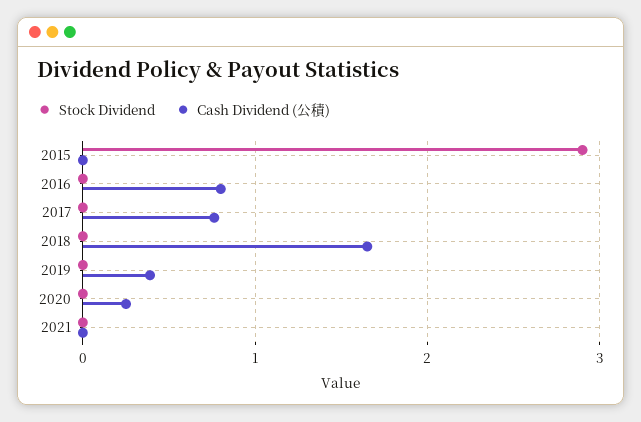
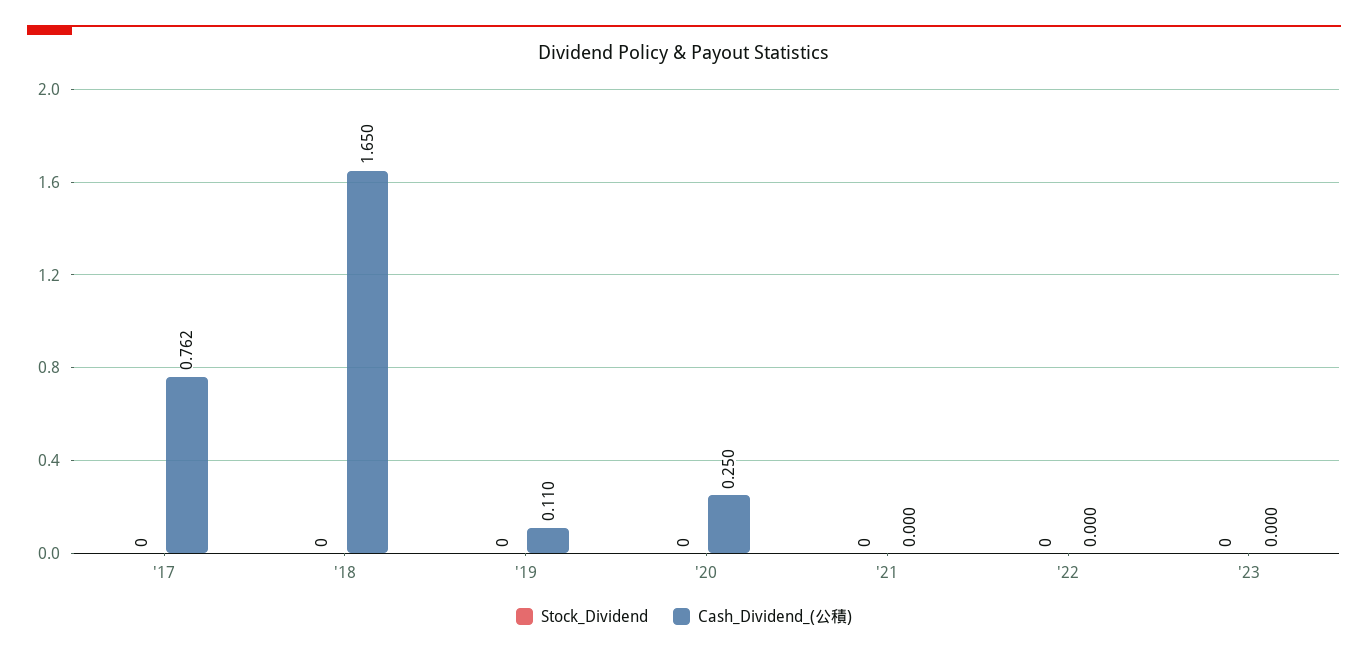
Stock Dividend, 2015: 2.9 -> none
Cash Dividend (公積), 2015: 0 -> none
Stock Dividend, 2016: 0 -> none
Cash Dividend (公積), 2016: 0.8 -> none
Cash Dividend (公積), 2019: 0.4 -> 0.11
Stock Dividend, '22: none -> 0
Cash Dividend (公積), '22: none -> 0
Stock Dividend, '23: none -> 0
Cash Dividend (公積), '23: none -> 0

